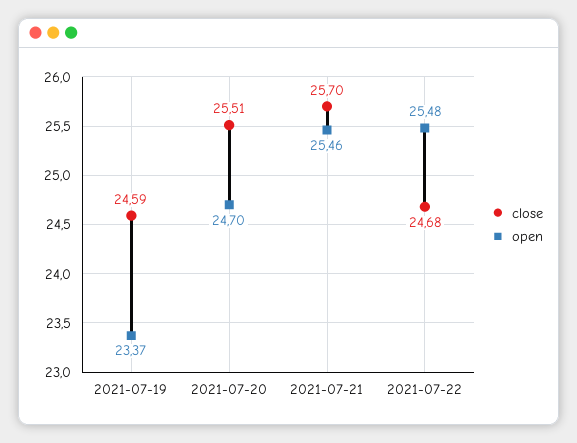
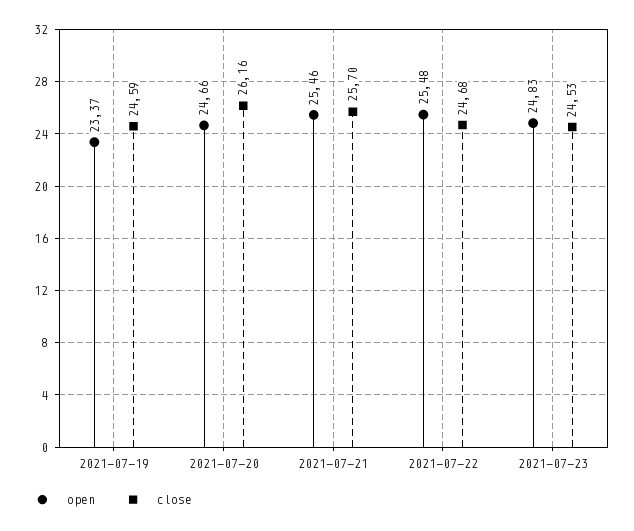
close, 2021-07-20: 25.51 -> 26.16
open, 2021-07-20: 24.7 -> 24.66
open, 2021-07-23: none -> 24.83
close, 2021-07-23: none -> 24.53

